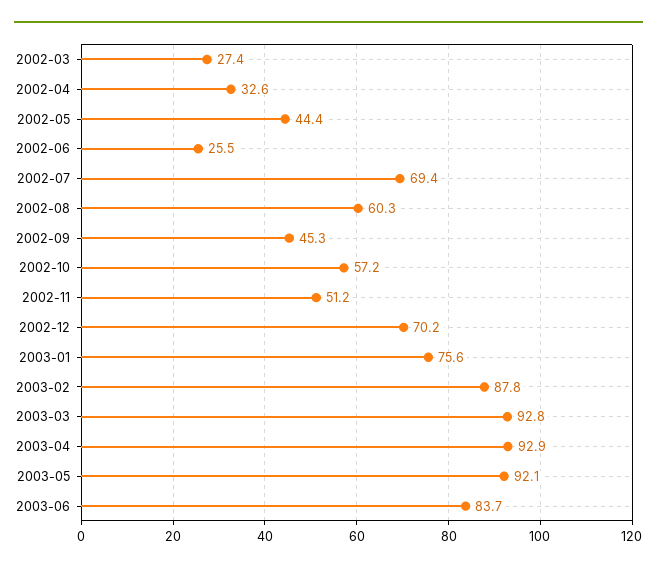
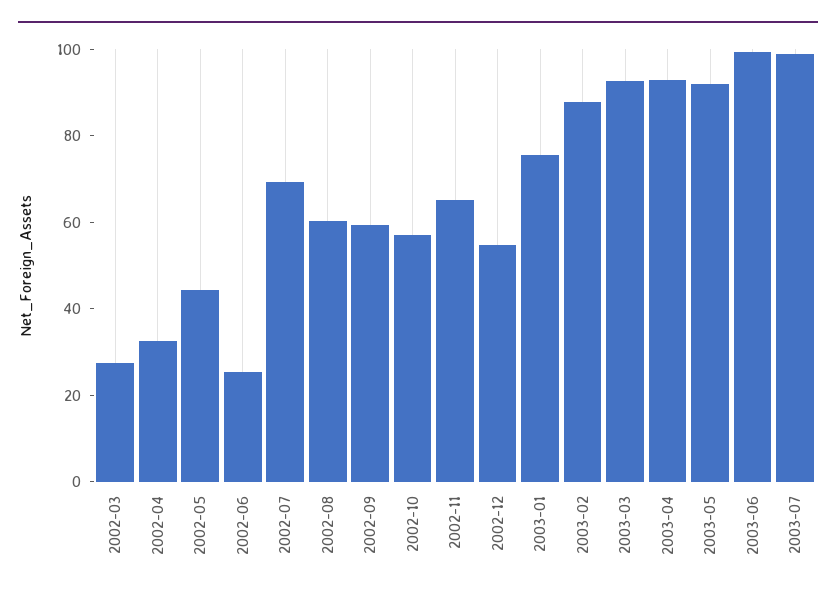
2002-09: 45.3 -> 60
2002-11: 51.2 -> 65
2002-12: 70.2 -> 55
2003-06: 83.7 -> 100
2003-07: none -> 100

